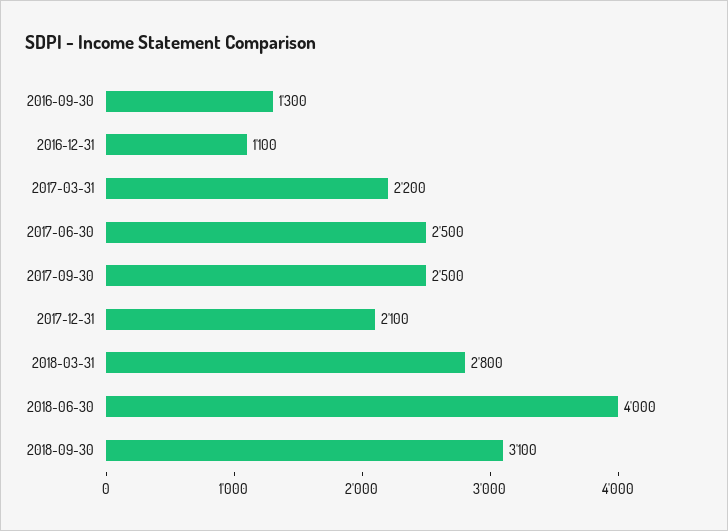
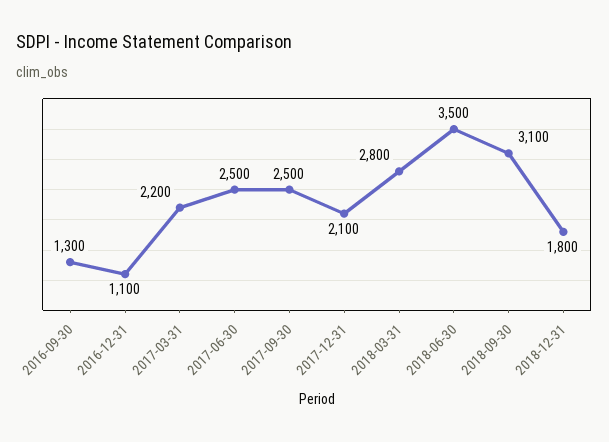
2018-06-30: 4000 -> 3500
2018-12-31: none -> 1800

